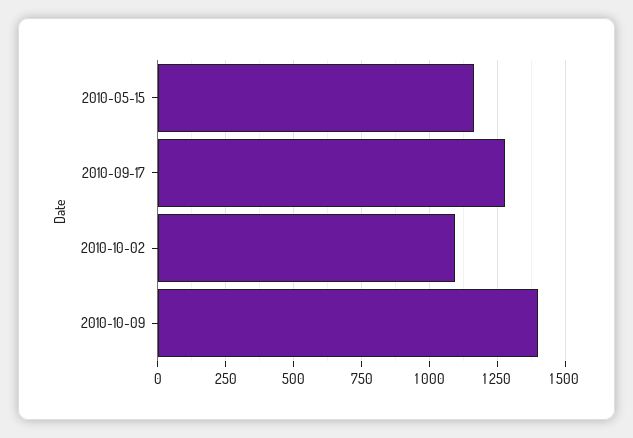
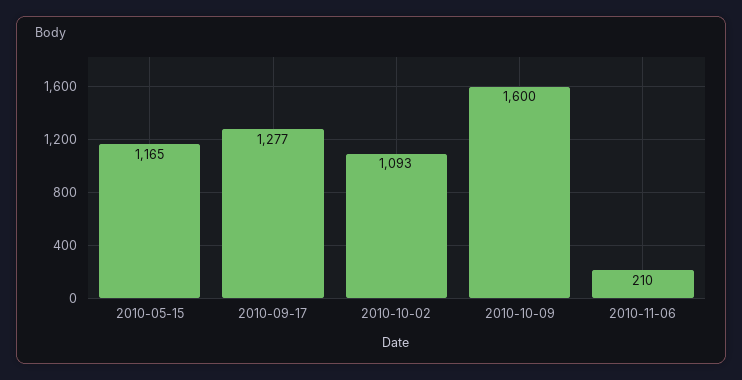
2010-10-09: 1400 -> 1600
2010-11-06: none -> 210

